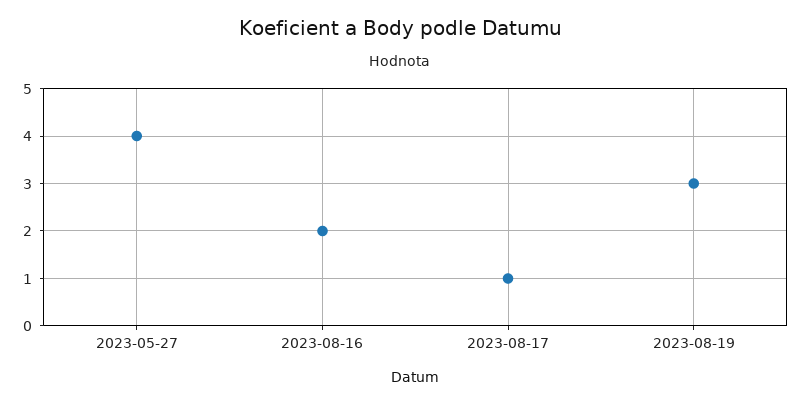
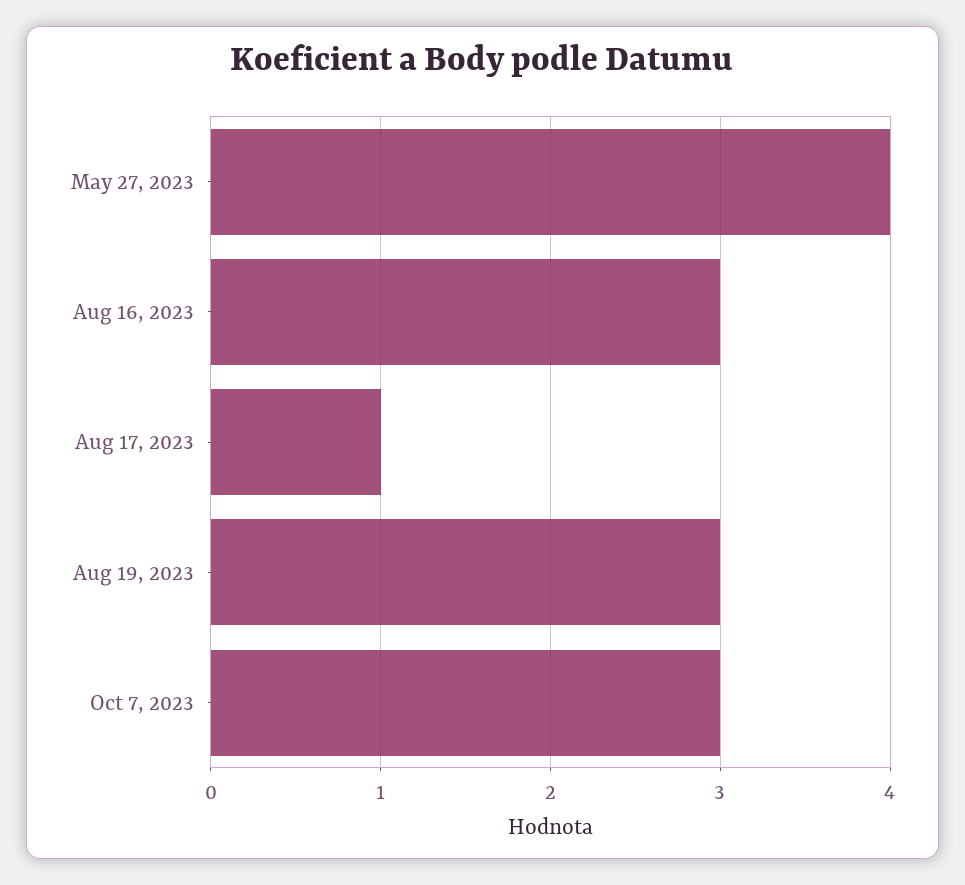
2023-08-16: 2 -> 3
Oct 7, 2023: none -> 3

